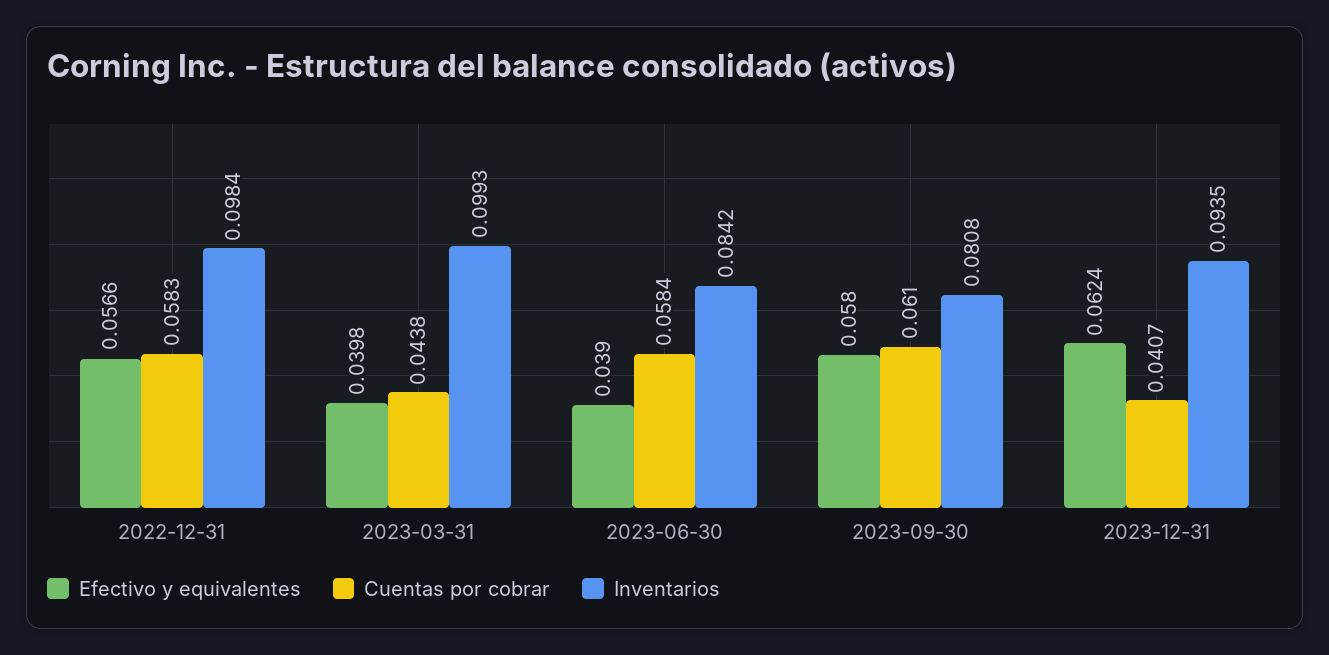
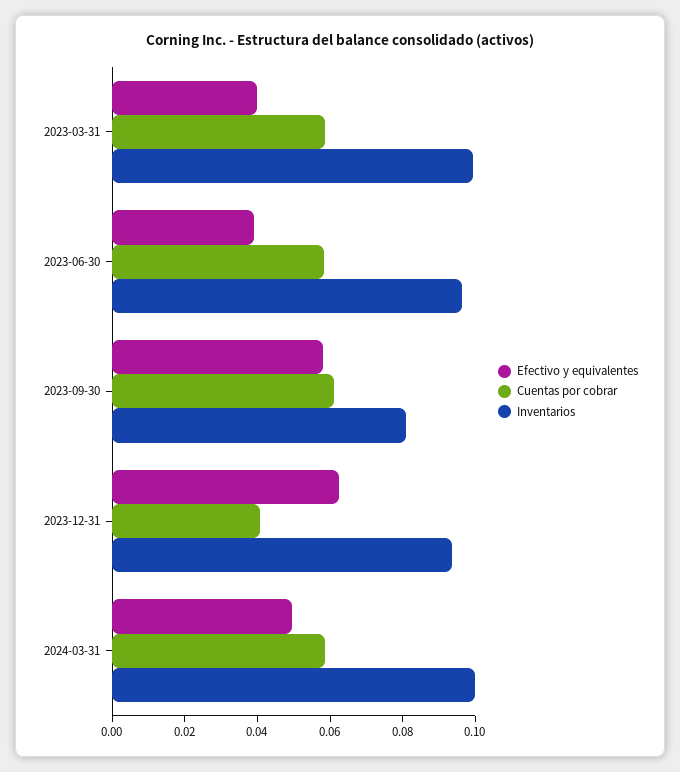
Efectivo y equivalentes, 2022-12-31: 0.0566 -> none
Cuentas por cobrar, 2022-12-31: 0.0583 -> none
Inventarios, 2022-12-31: 0.0984 -> none
Cuentas por cobrar, 2023-03-31: 0.0438 -> 0.06
Inventarios, 2023-06-30: 0.0842 -> 0.095
Efectivo y equivalentes, 2024-03-31: none -> 0.05
Cuentas por cobrar, 2024-03-31: none -> 0.06
Inventarios, 2024-03-31: none -> 0.1

